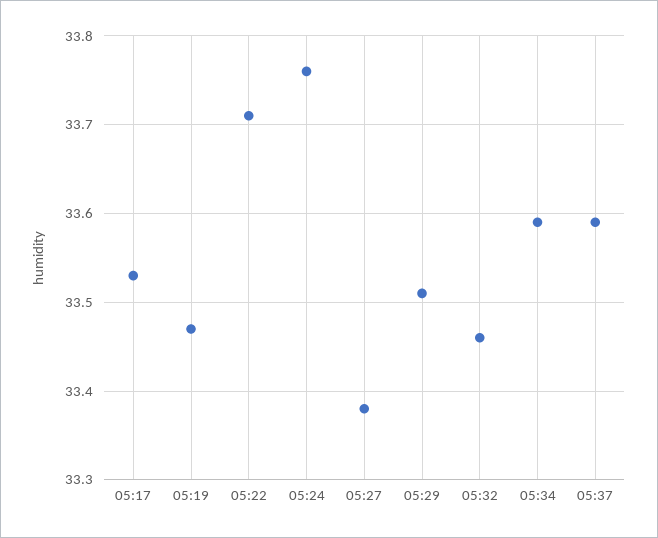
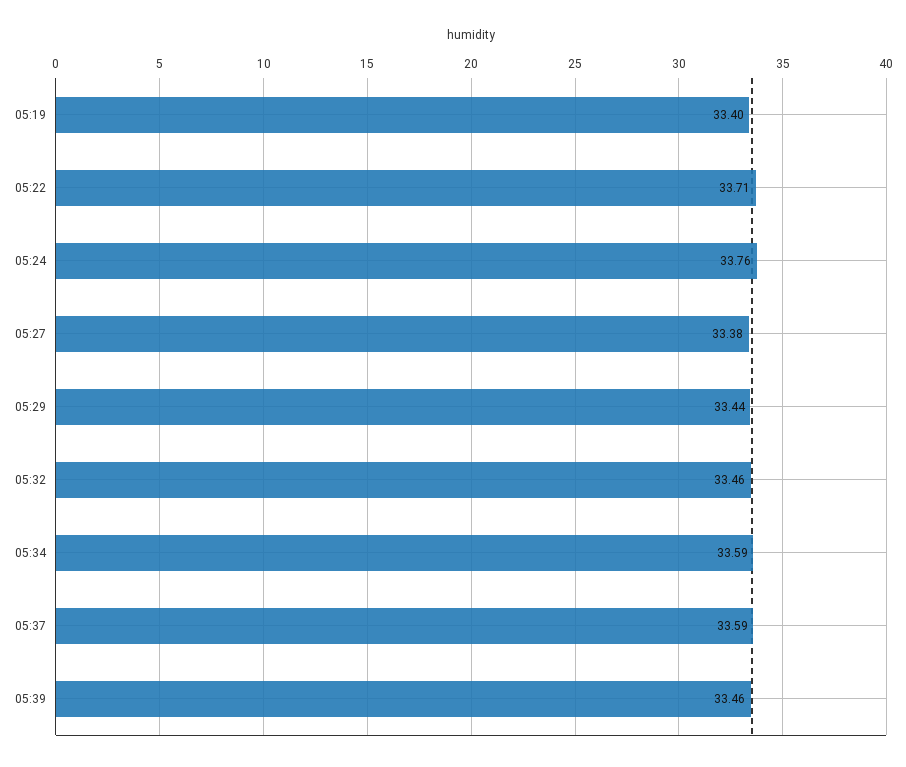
05:17: 33.53 -> none
05:19: 33.47 -> 33.4
05:29: 33.51 -> 33.44
05:39: none -> 33.46

